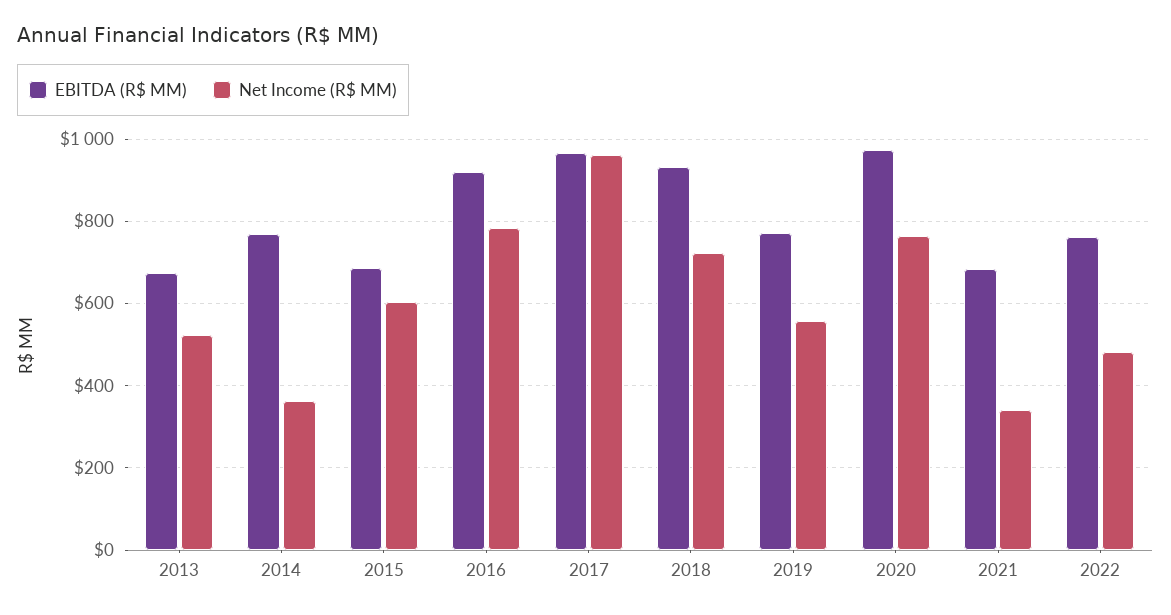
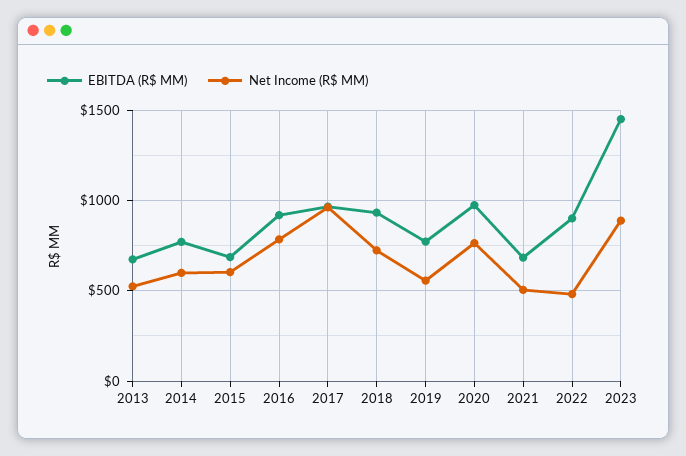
Net Income (R$ MM), 2014: 360 -> 600
Net Income (R$ MM), 2021: 340 -> 500
EBITDA (R$ MM), 2022: 760 -> 900
EBITDA (R$ MM), 2023: none -> 1450
Net Income (R$ MM), 2023: none -> 900

